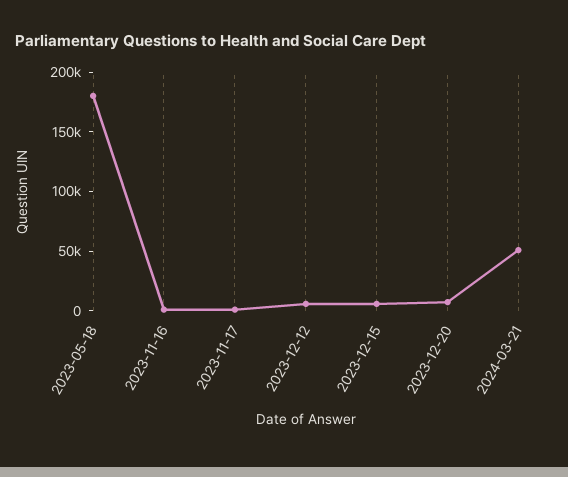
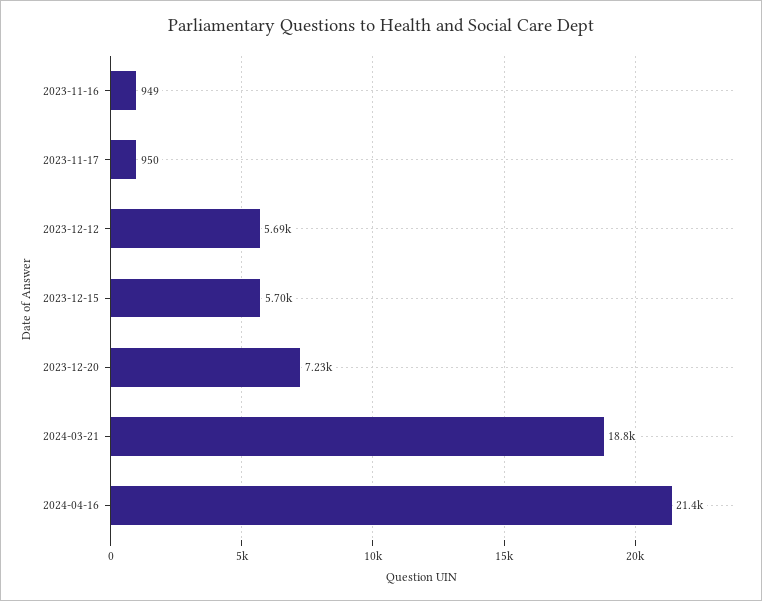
2023-05-18: 180000 -> none
2024-03-21: 50000 -> 18800
2024-04-16: none -> 21400

